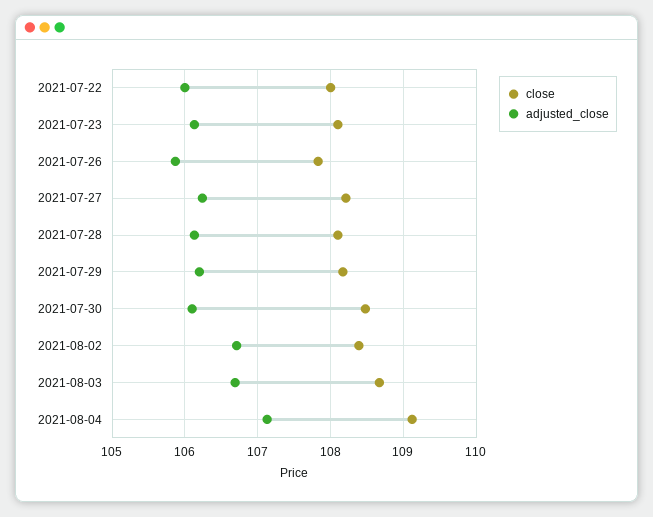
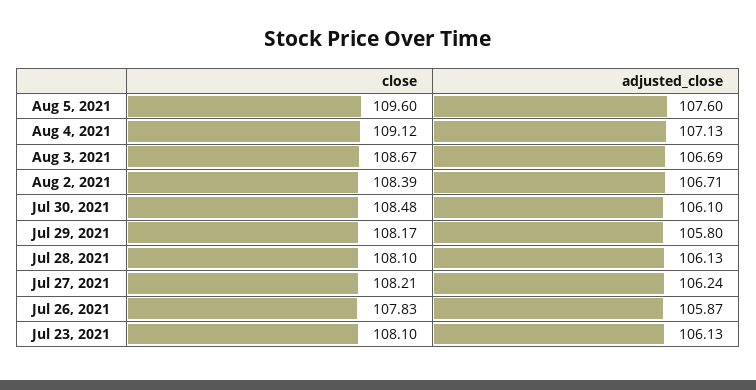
close, 2021-07-22: 108 -> none
adjusted_close, 2021-07-22: 106 -> none
adjusted_close, 2021-07-29: 106.2 -> 105.8
close, Aug 5, 2021: none -> 109.6
adjusted_close, Aug 5, 2021: none -> 107.6

